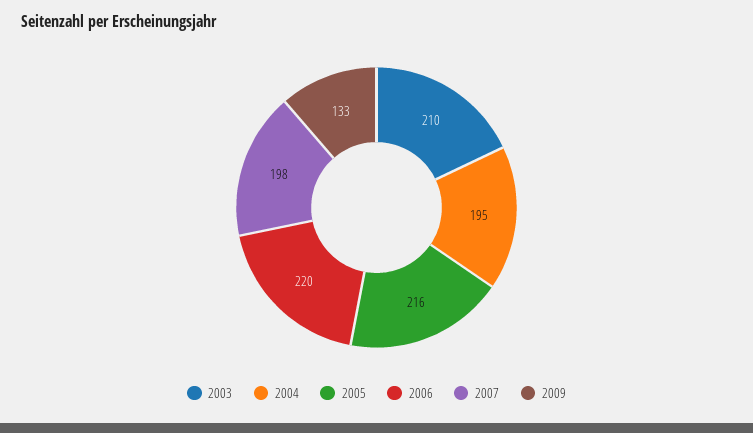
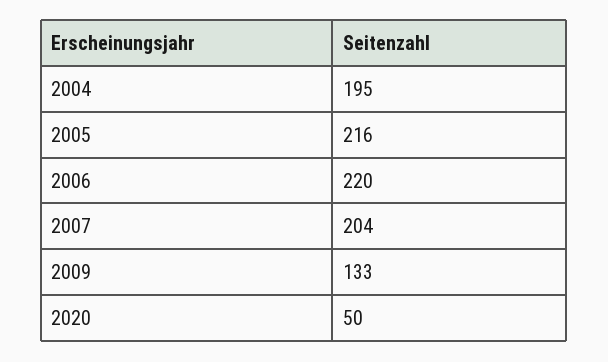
2003: 210 -> none
2007: 198 -> 204
2020: none -> 50

